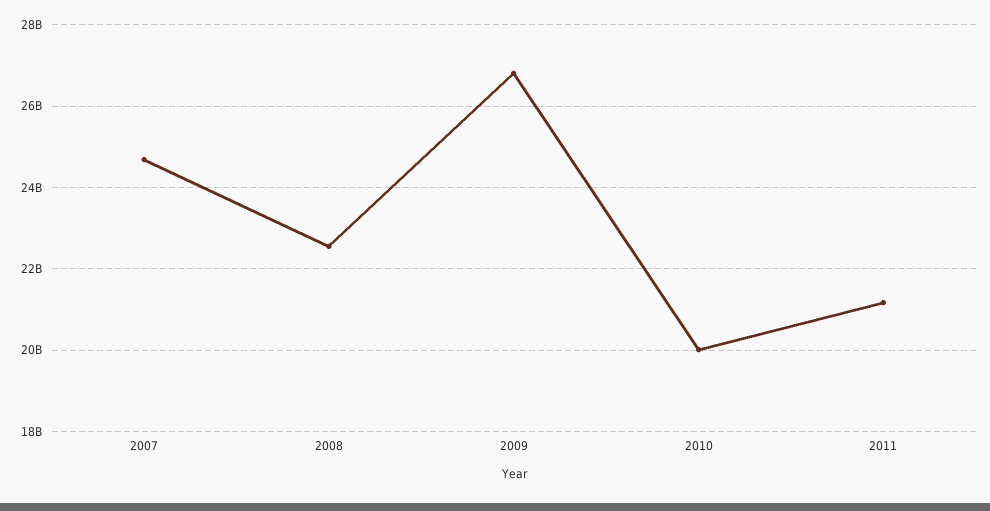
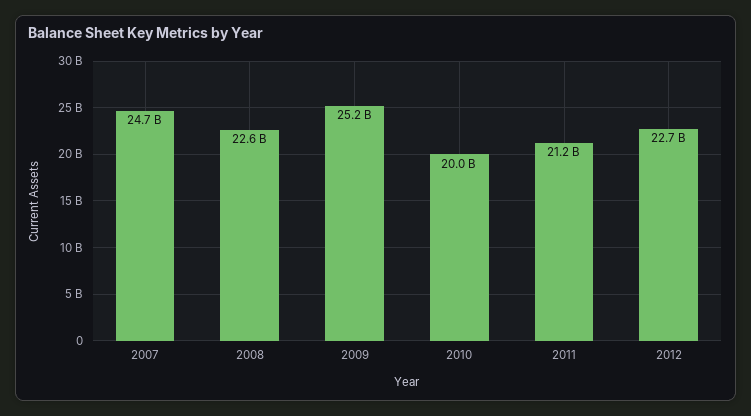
2009: 26800000000 -> 25200000000
2012: none -> 22700000000

